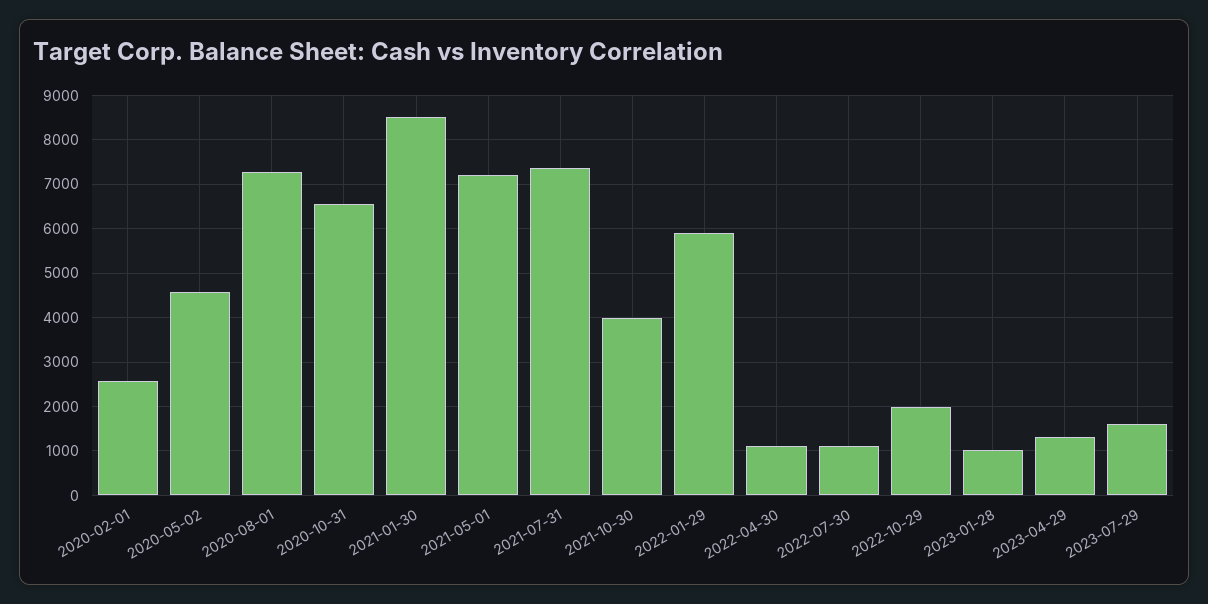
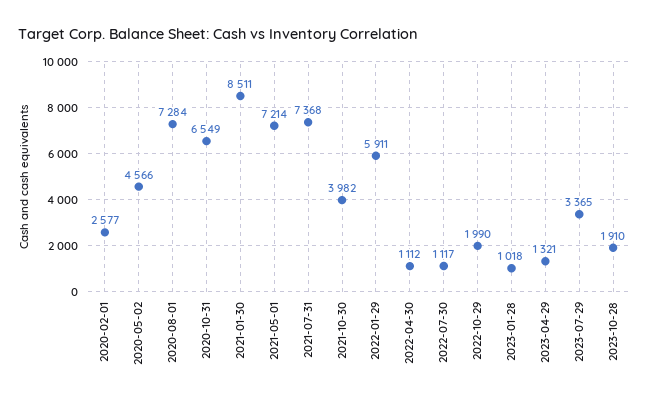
2023-07-29: 1600 -> 3365
2023-10-28: none -> 1910

